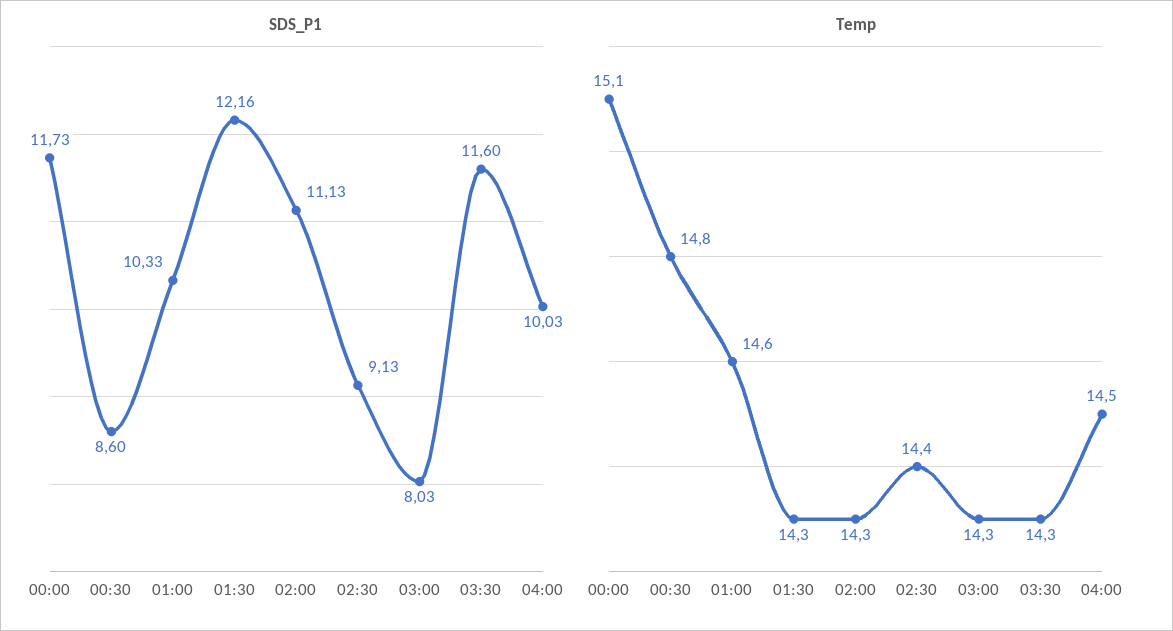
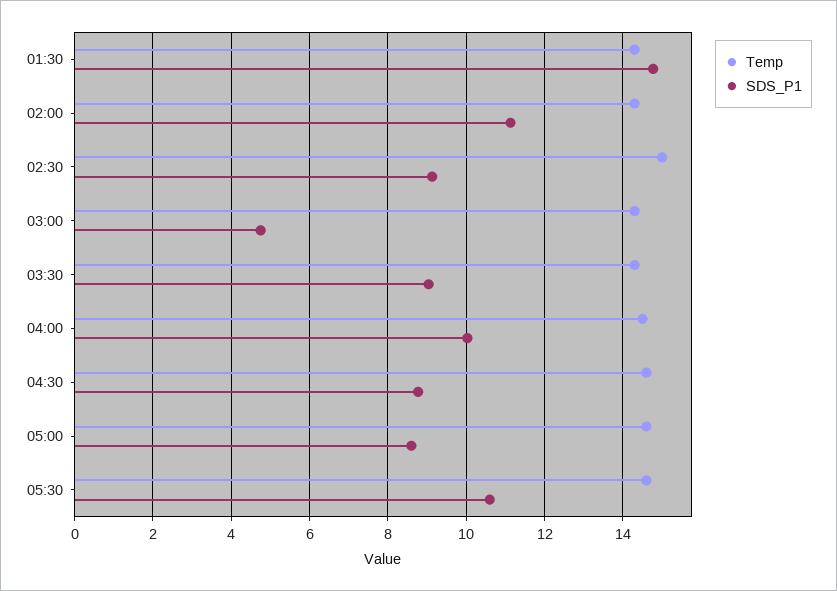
SDS_P1, 00:00: 11.73 -> none
SDS_P1, 00:30: 8.6 -> none
SDS_P1, 01:00: 10.33 -> none
SDS_P1, 01:30: 12.16 -> 14.8
SDS_P1, 03:00: 8.03 -> 4.8
SDS_P1, 03:30: 11.6 -> 9
Temp, 00:00: 15.1 -> none
Temp, 00:30: 14.8 -> none
Temp, 01:00: 14.6 -> none
Temp, 02:30: 14.4 -> 15
Temp, 04:30: none -> 14.6
SDS_P1, 04:30: none -> 8.8
Temp, 05:00: none -> 14.6
SDS_P1, 05:00: none -> 8.6
Temp, 05:30: none -> 14.6
SDS_P1, 05:30: none -> 10.6

